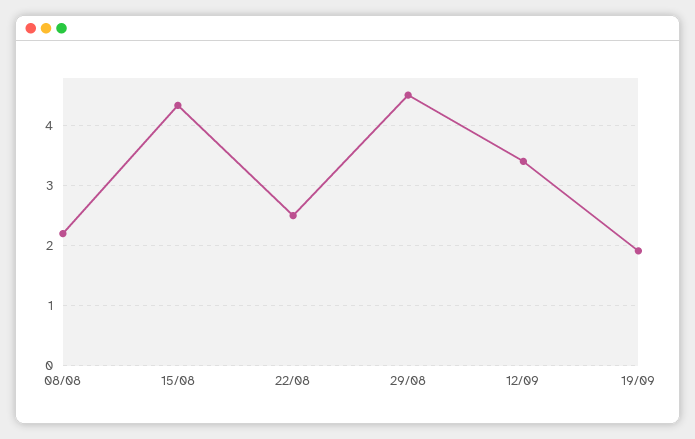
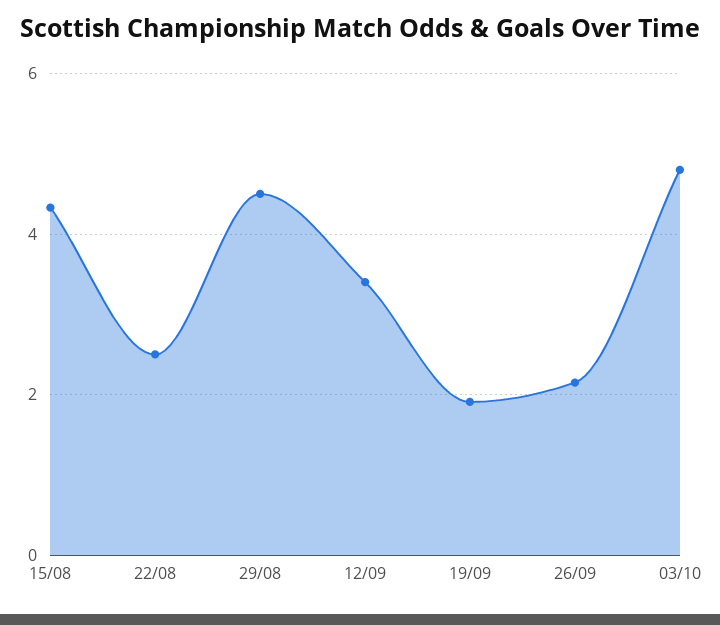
08/08: 2.2 -> none
26/09: none -> 2.2
03/10: none -> 4.8

